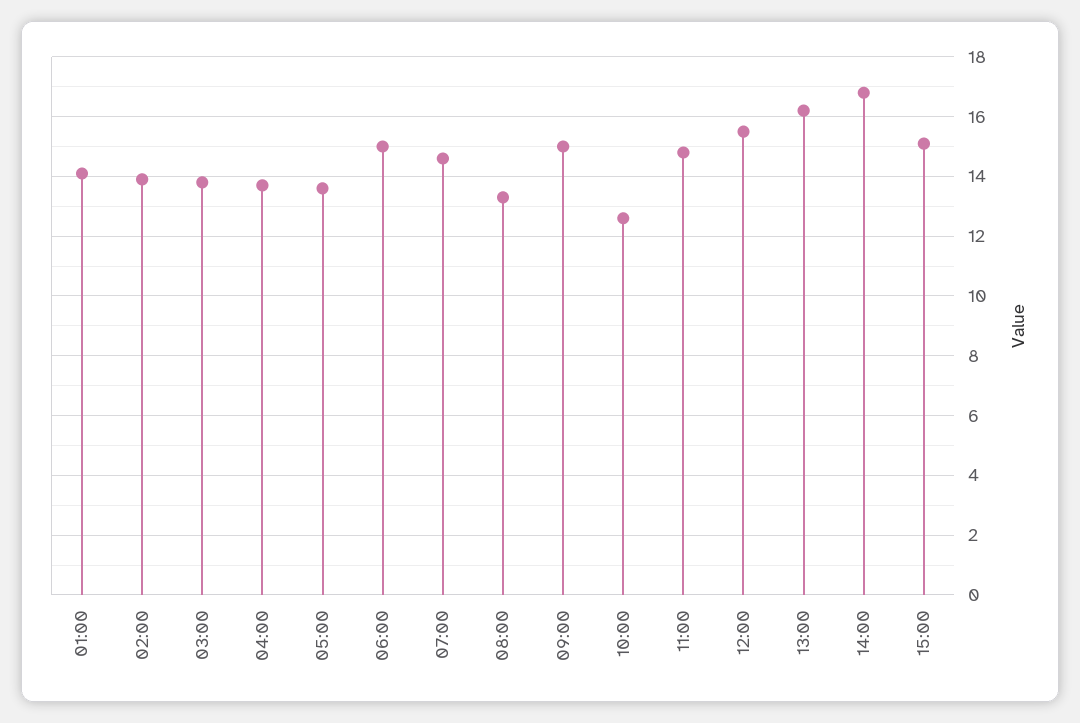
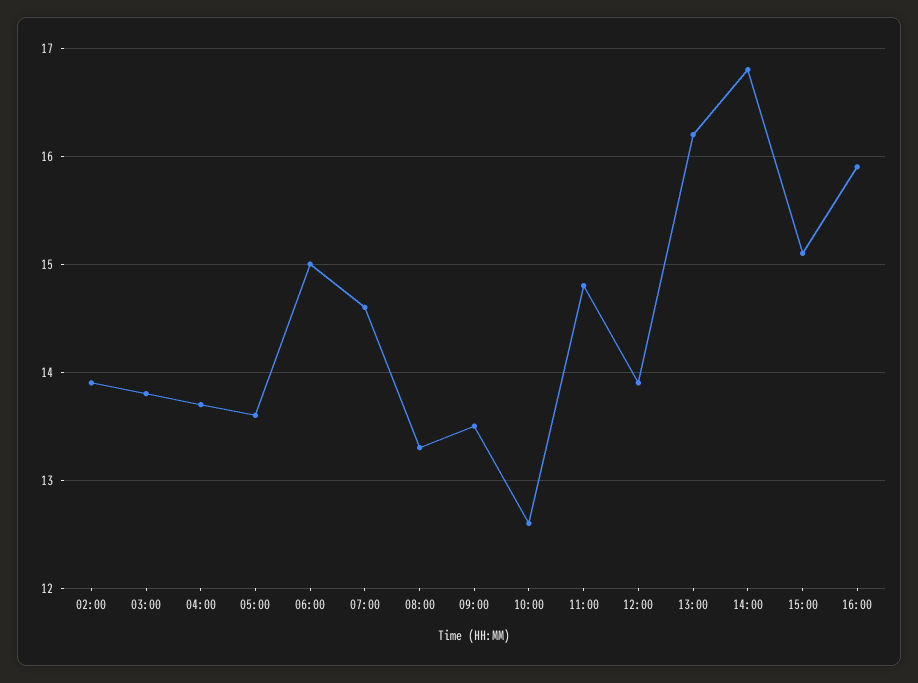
01:00: 14 -> none
09:00: 15 -> 13.5
12:00: 15.5 -> 13.9
16:00: none -> 15.9

